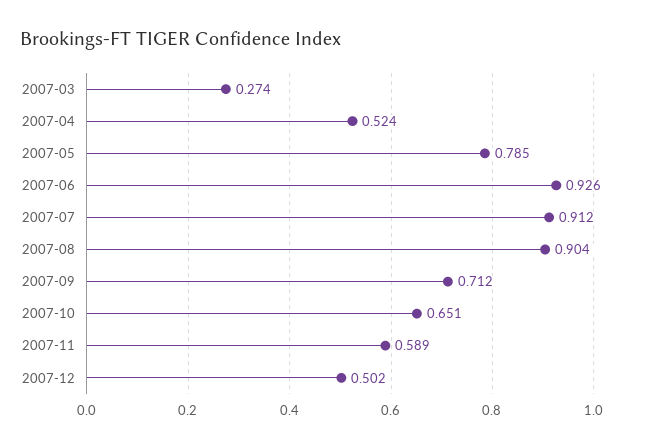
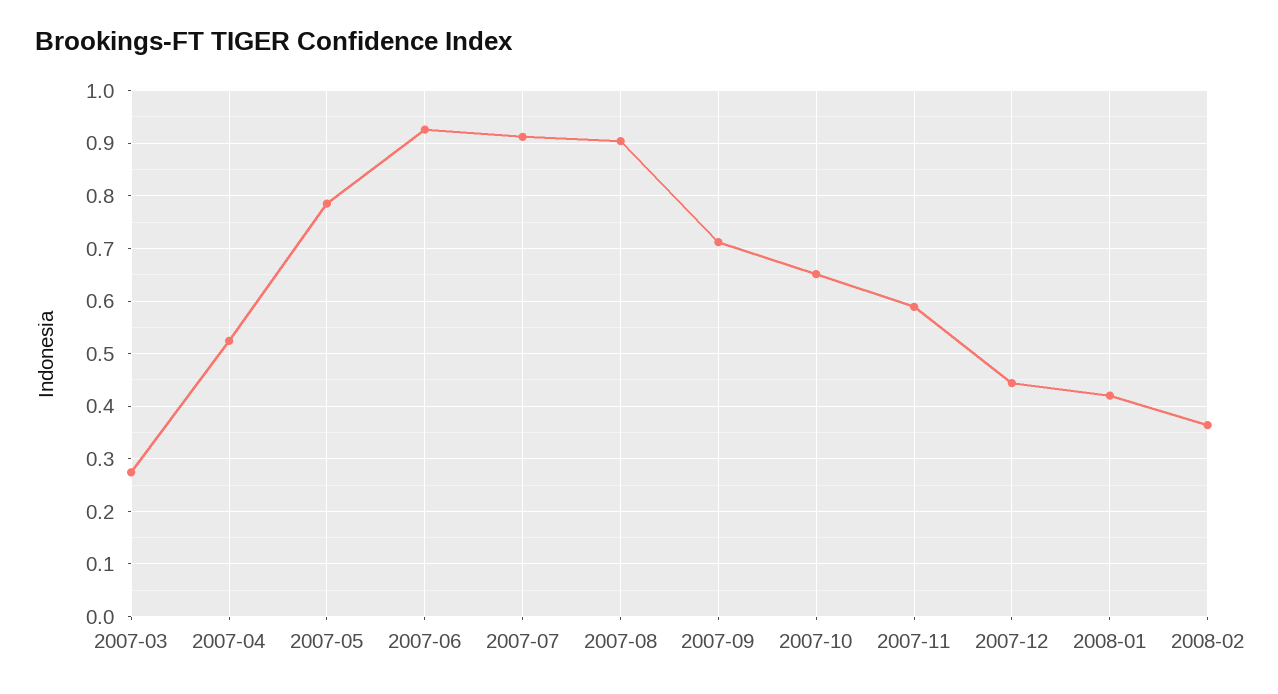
2007-12: 0.502 -> 0.44
2008-01: none -> 0.42
2008-02: none -> 0.36

